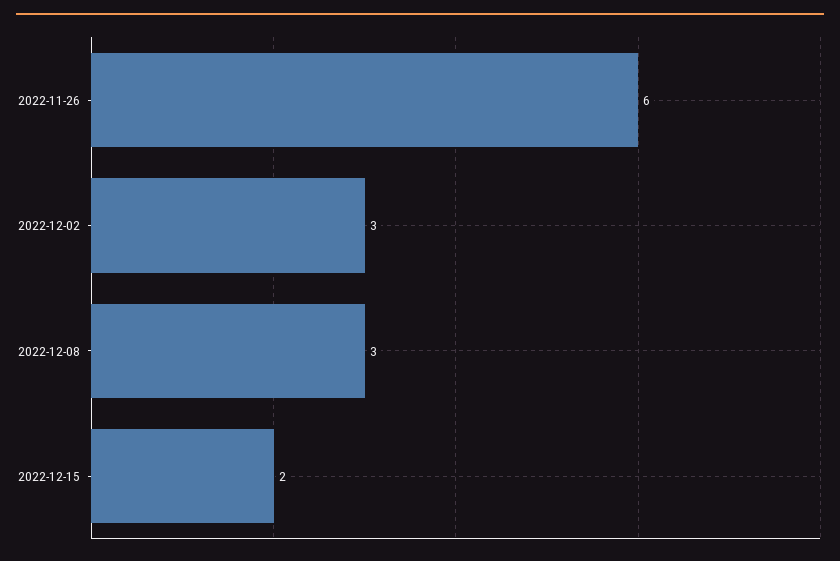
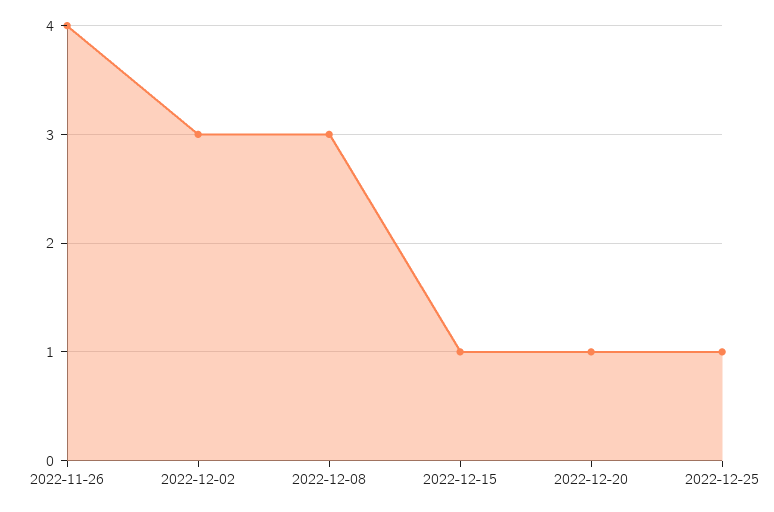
2022-11-26: 6 -> 4
2022-12-15: 2 -> 1
2022-12-20: none -> 1
2022-12-25: none -> 1

